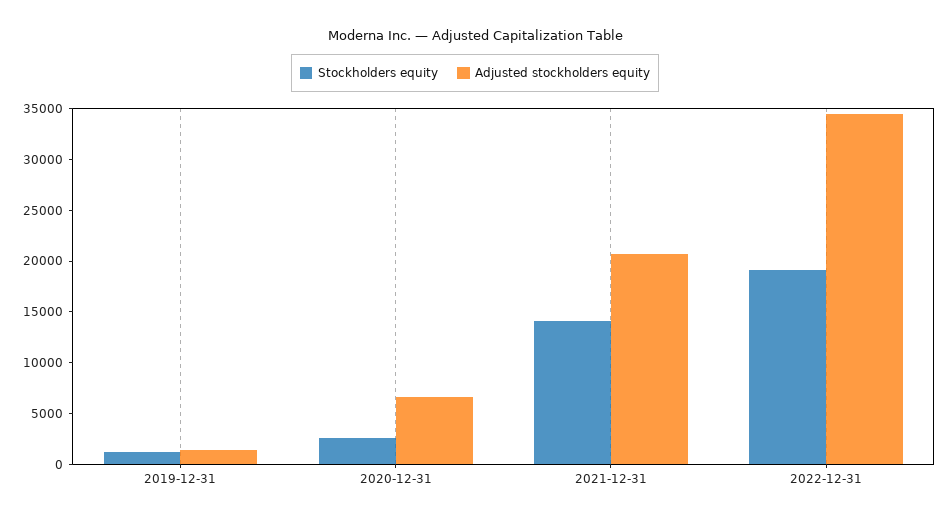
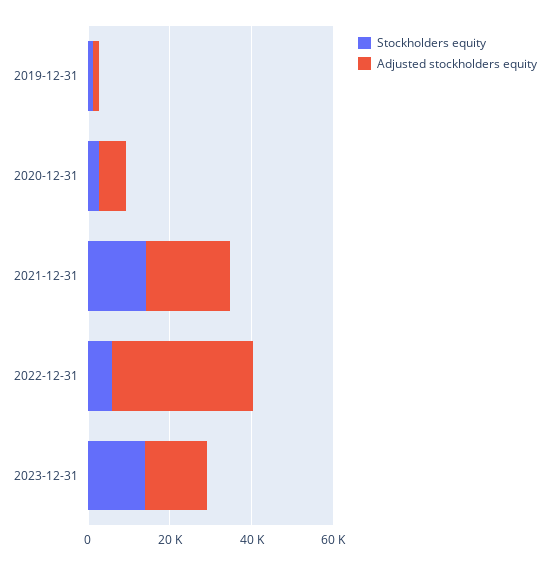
Stockholders equity, 2022-12-31: 19000 -> 5000
Stockholders equity, 2023-12-31: none -> 15000
Adjusted stockholders equity, 2023-12-31: none -> 15000

